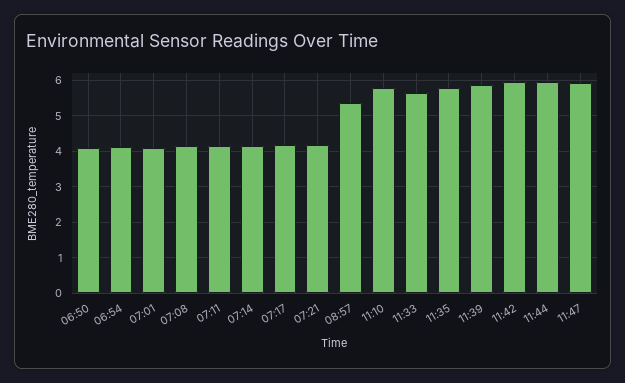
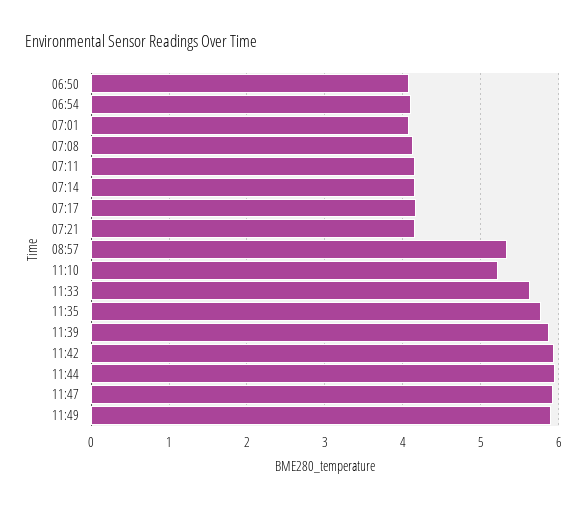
11:10: 5.8 -> 5.2
11:49: none -> 5.9

